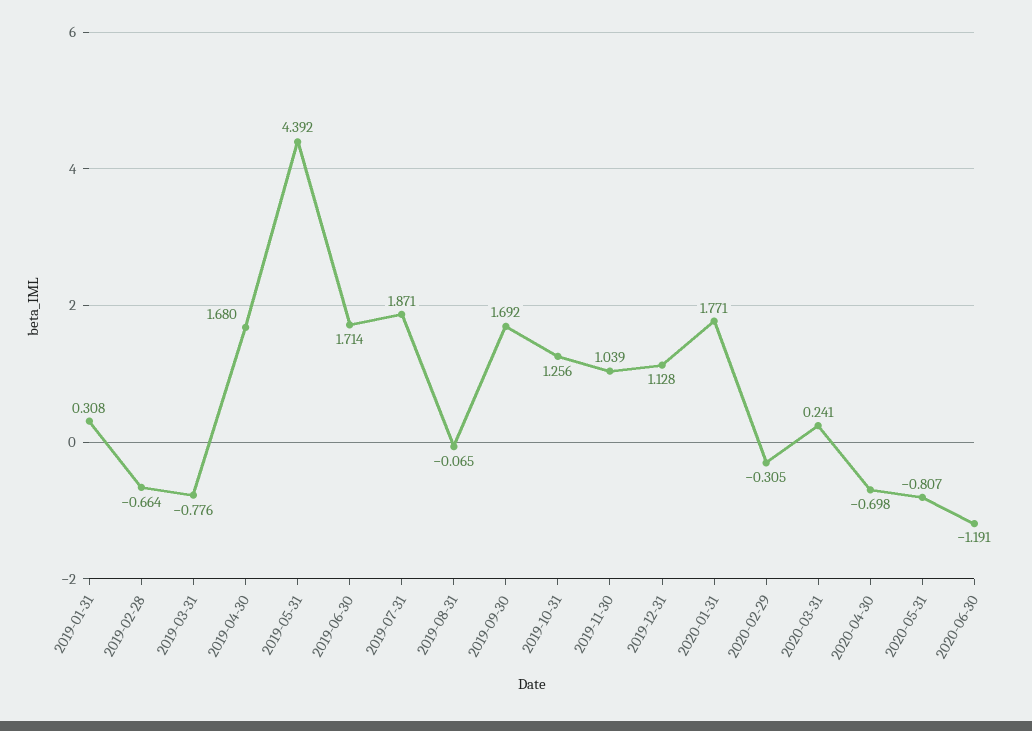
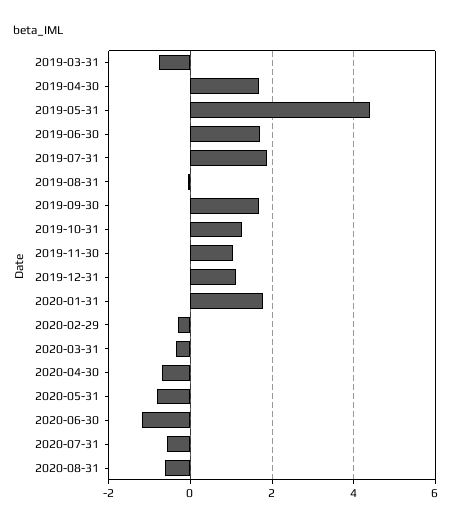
2019-01-31: 0.308 -> none
2019-02-28: -0.664 -> none
2020-03-31: 0.241 -> -0.4
2020-07-31: none -> -0.6
2020-08-31: none -> -0.6

